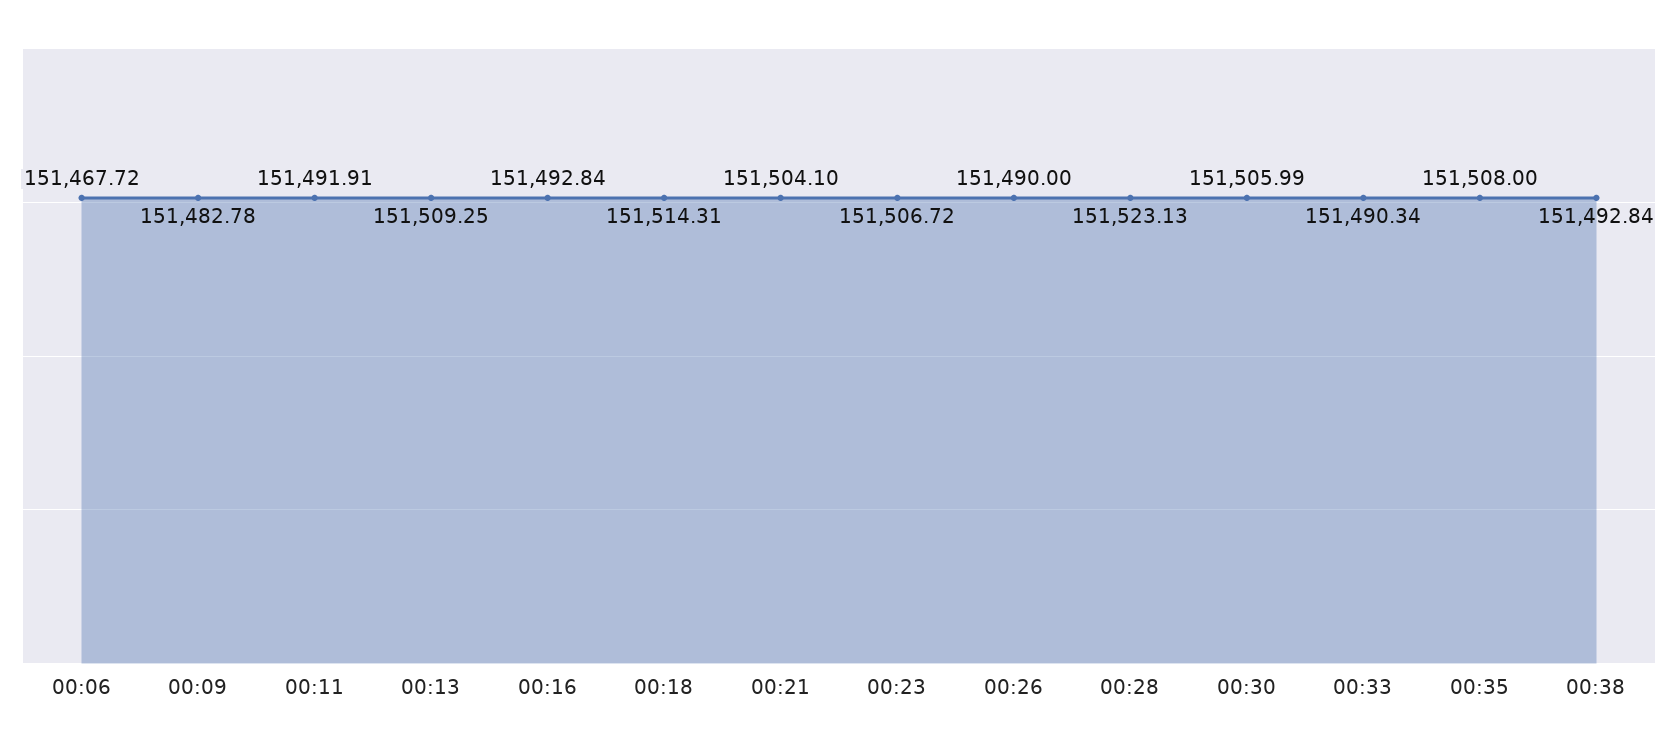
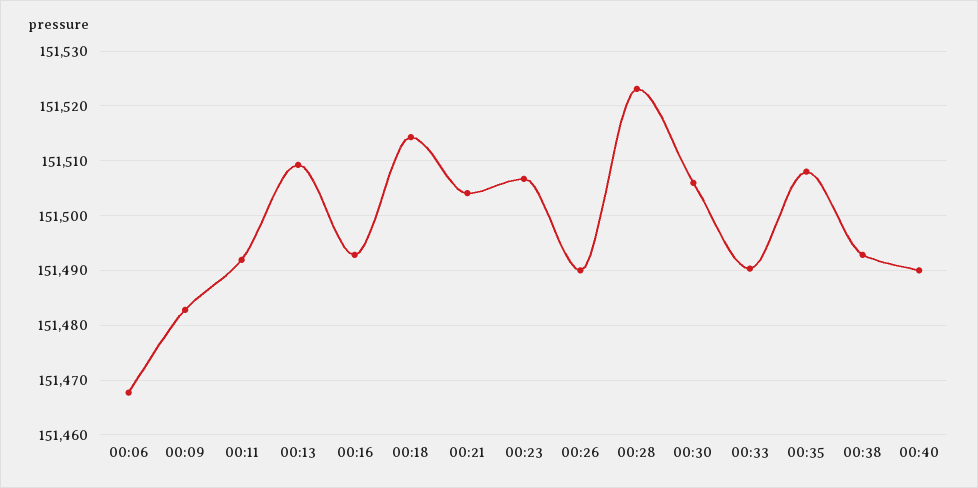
00:40: none -> 151490

